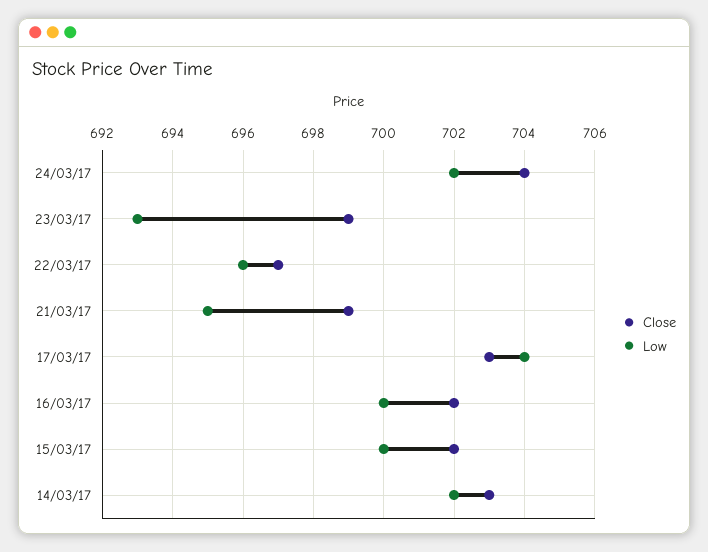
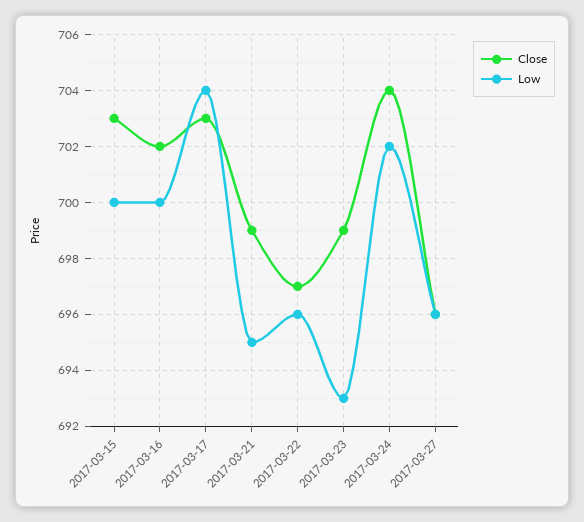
Close, 15/03/17: 702 -> 703
Close, 14/03/17: 703 -> none
Low, 14/03/17: 702 -> none
Close, 2017-03-27: none -> 696
Low, 2017-03-27: none -> 696

